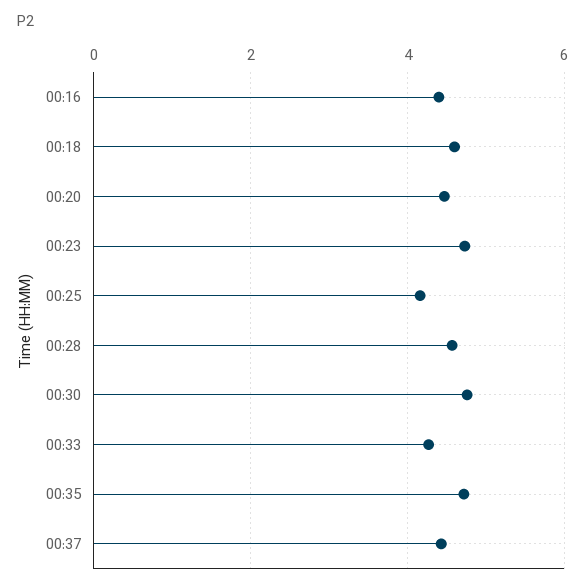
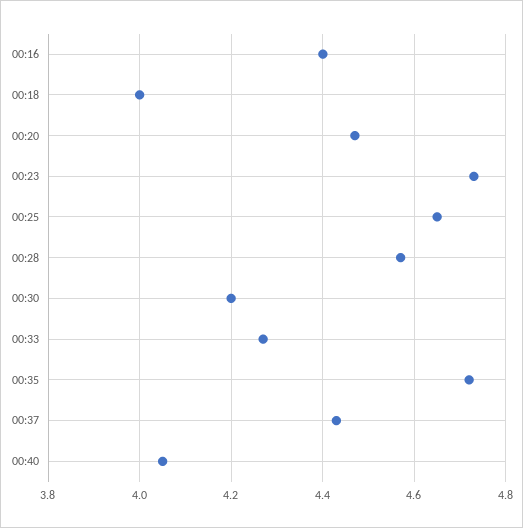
00:18: 4.6 -> 4
00:25: 4.2 -> 4.65
00:30: 4.8 -> 4.2
00:40: none -> 4.05

